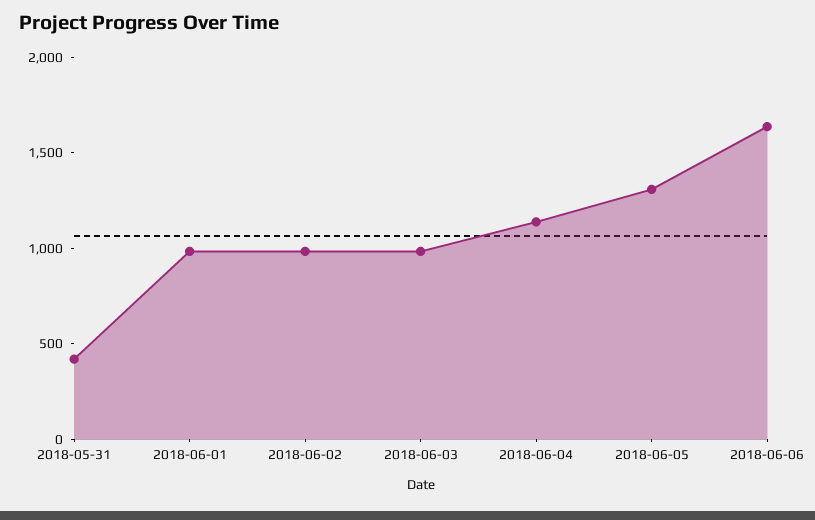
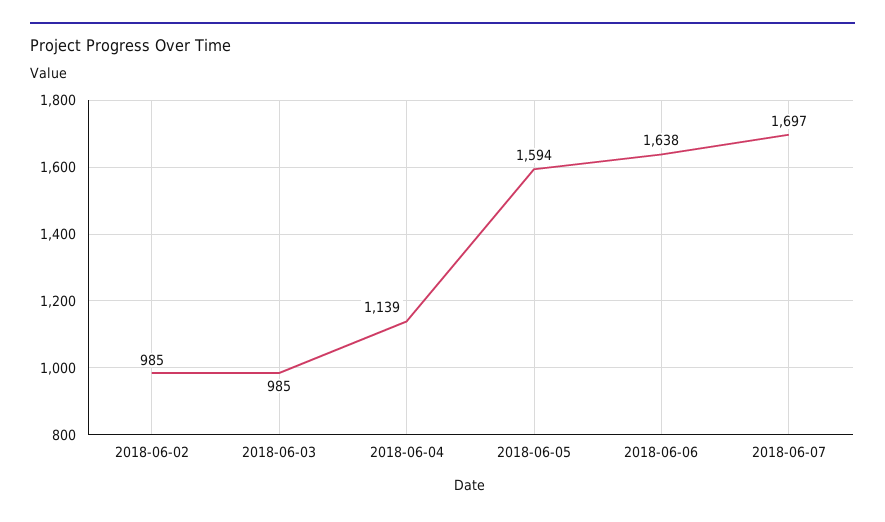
2018-05-31: 400 -> none
2018-06-01: 1000 -> none
2018-06-05: 1300 -> 1594
2018-06-07: none -> 1697

